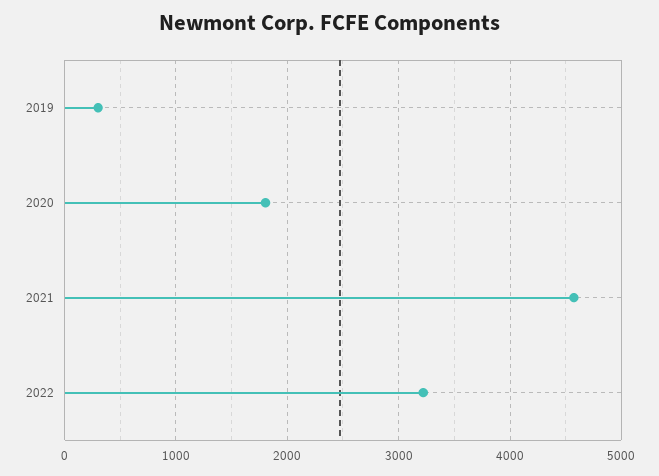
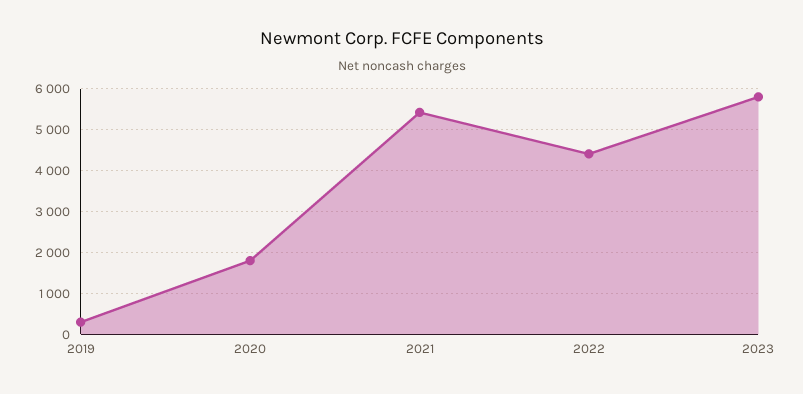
2021: 4600 -> 5400
2022: 3200 -> 4400
2023: none -> 5800

